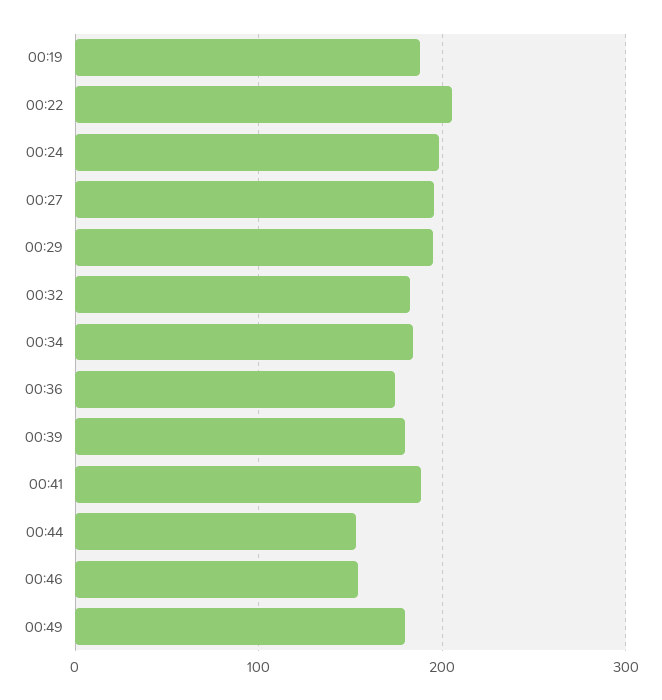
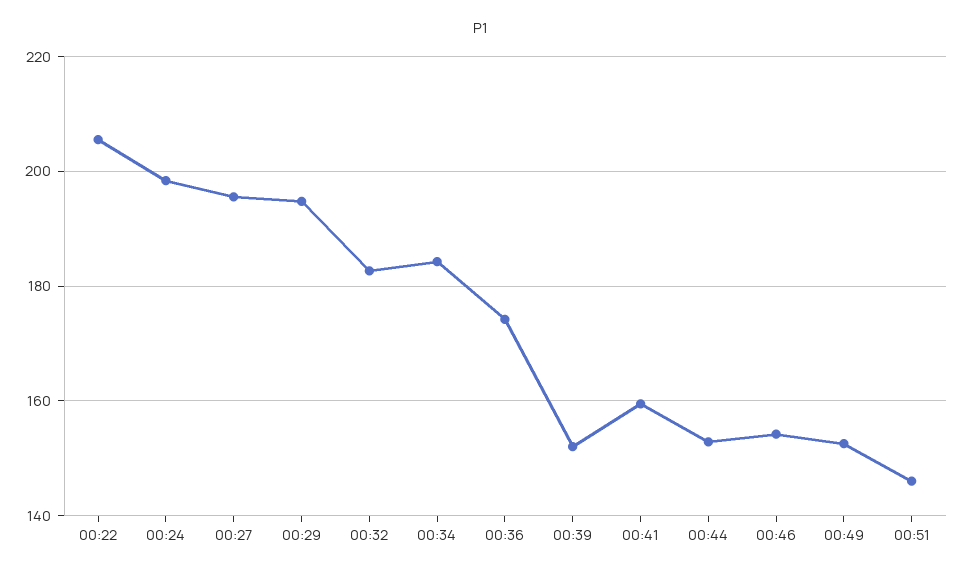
00:19: 190 -> none
00:39: 180 -> 152
00:41: 190 -> 160
00:49: 180 -> 152
00:51: none -> 146

